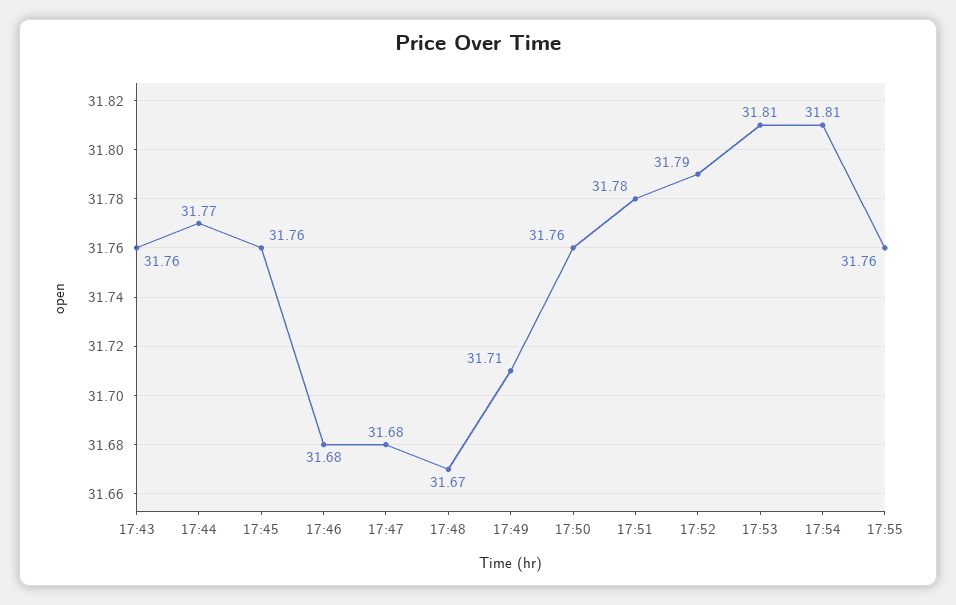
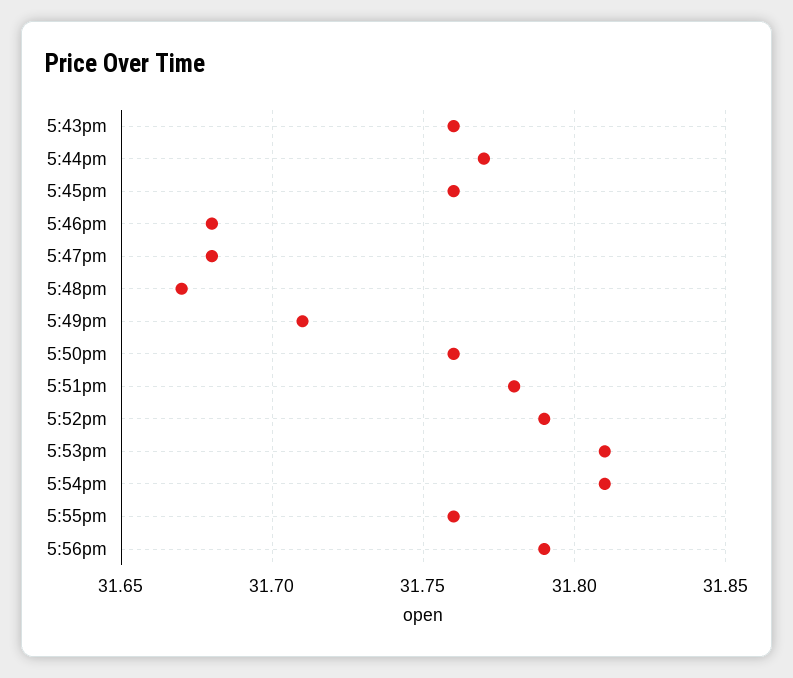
5:56pm: none -> 31.79

